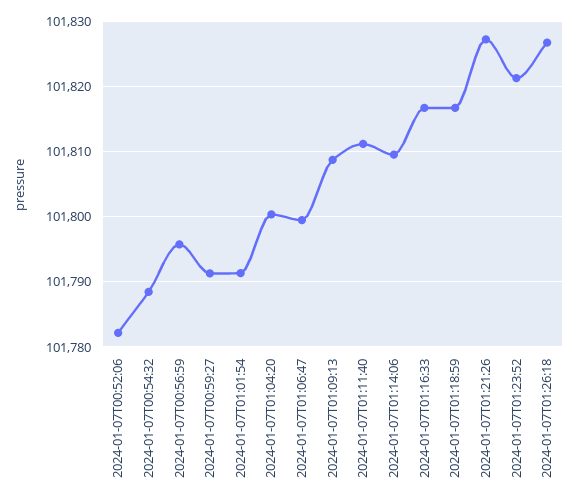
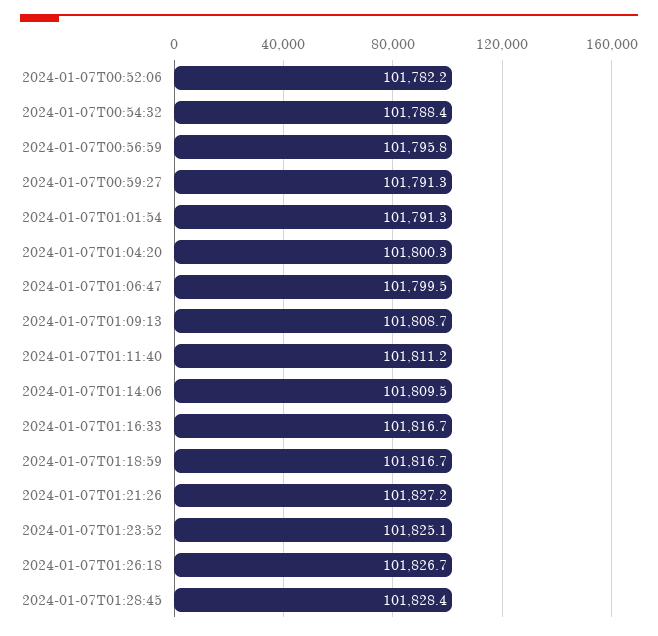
2024-01-07T01:23:52: 101821 -> 101825.1
2024-01-07T01:28:45: none -> 101828.4

